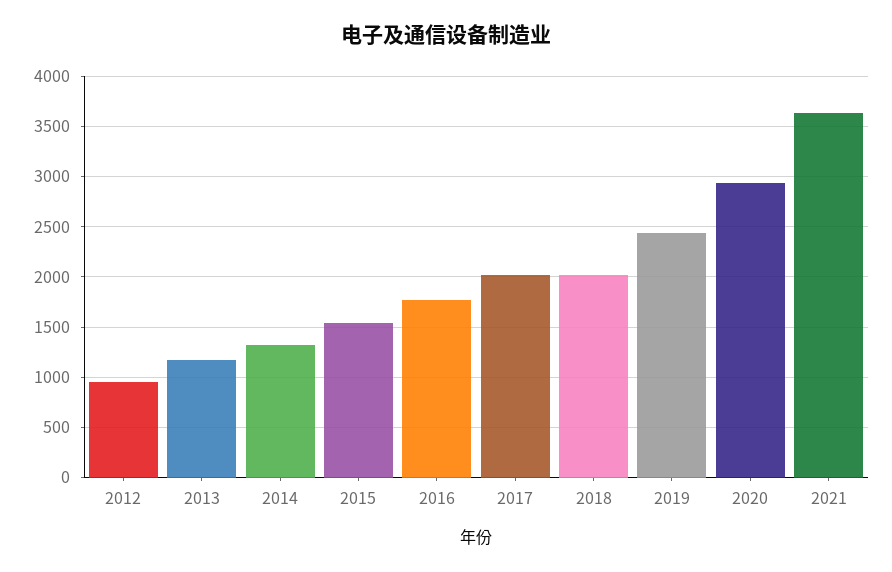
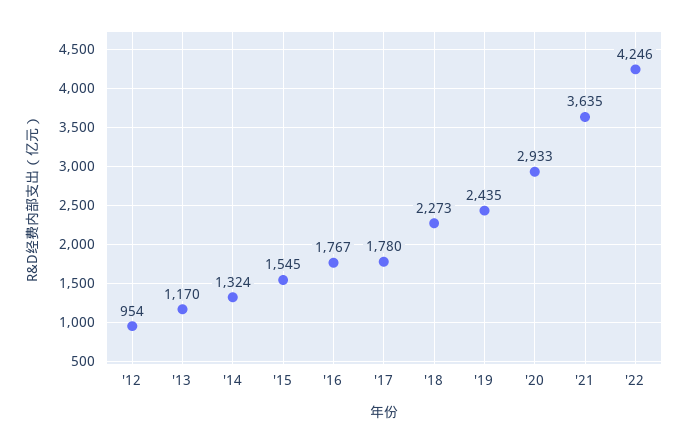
2017: 2000 -> 1780
2018: 2000 -> 2273
'22: none -> 4246

